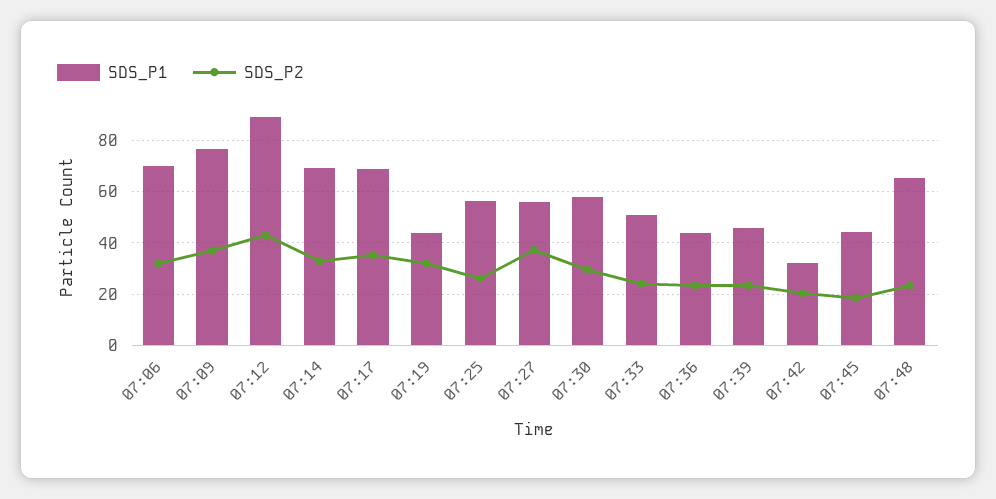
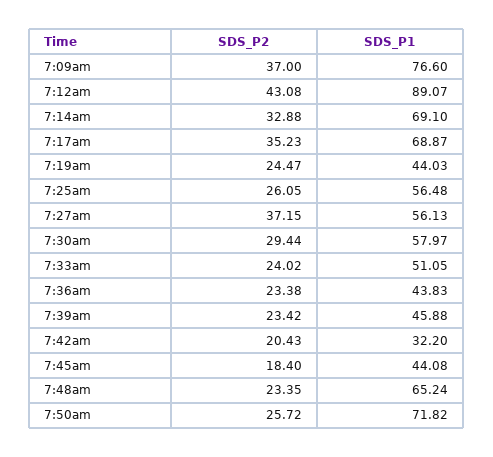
SDS_P1, 07:06: 70 -> none
SDS_P2, 07:06: 32.5 -> none
SDS_P2, 07:19: 32.5 -> 24.47
SDS_P2, 7:50am: none -> 25.72
SDS_P1, 7:50am: none -> 71.82

